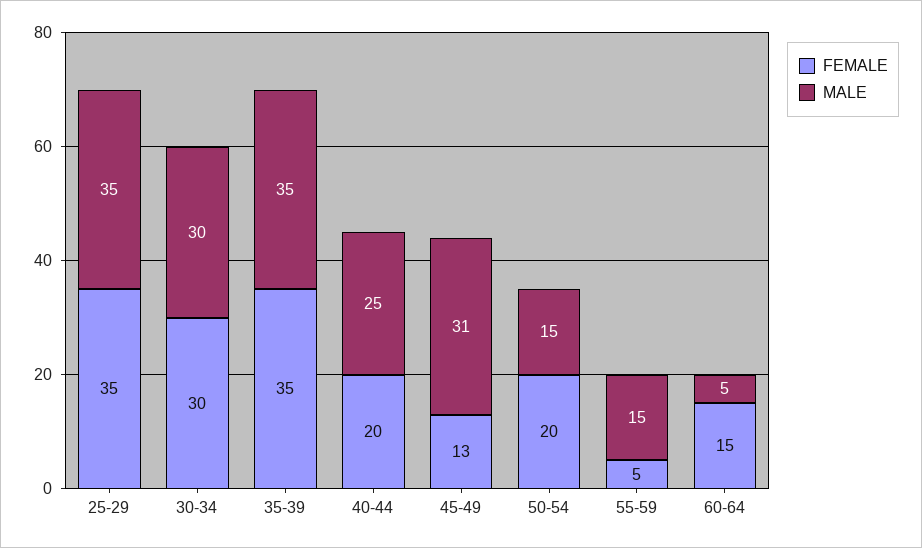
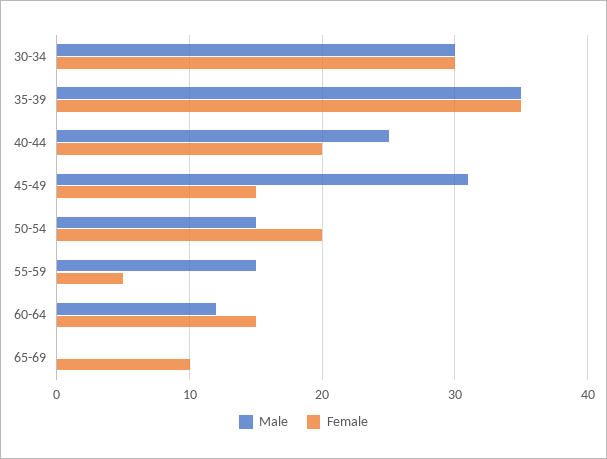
FEMALE, 25-29: 35 -> none
MALE, 25-29: 35 -> none
FEMALE, 45-49: 13 -> 15
MALE, 60-64: 5 -> 12
MALE, 65-69: none -> 0
FEMALE, 65-69: none -> 10

